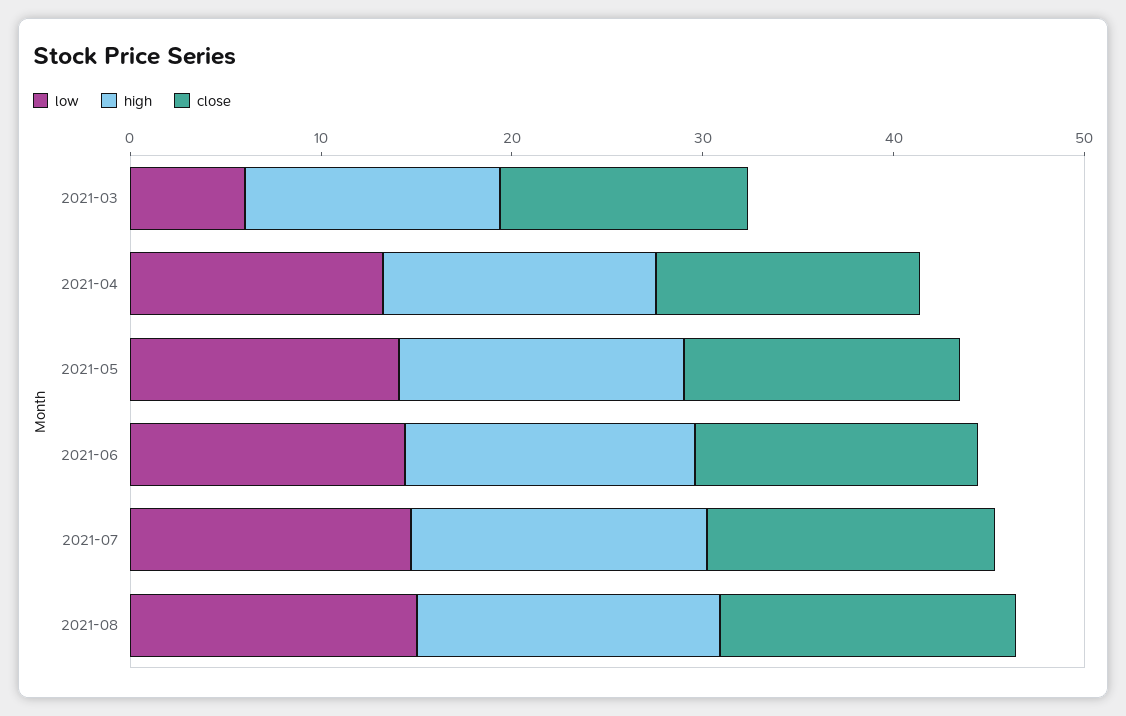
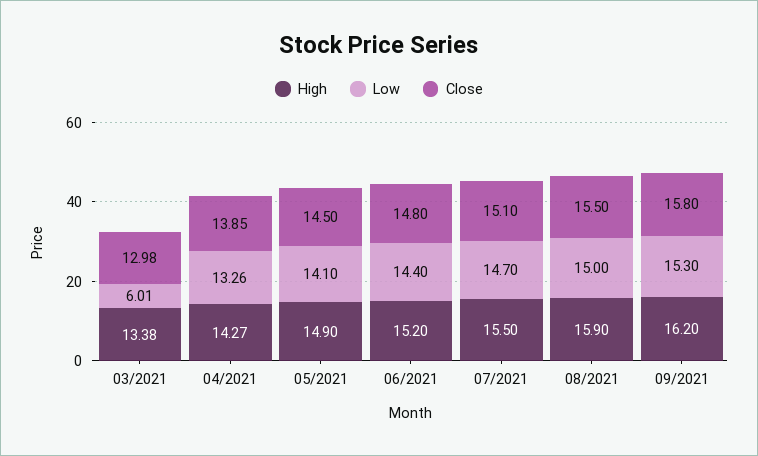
high, 09/2021: none -> 16.2
low, 09/2021: none -> 15.3
close, 09/2021: none -> 15.8

